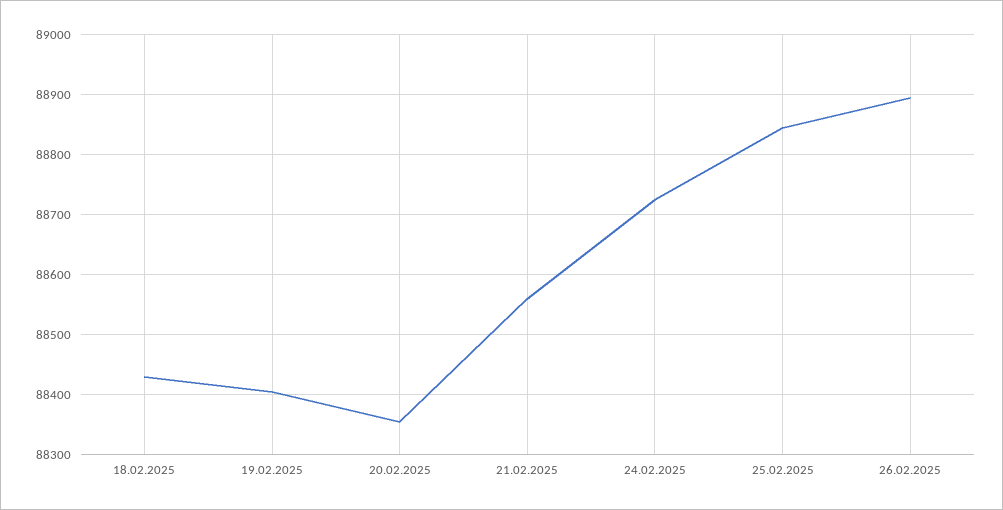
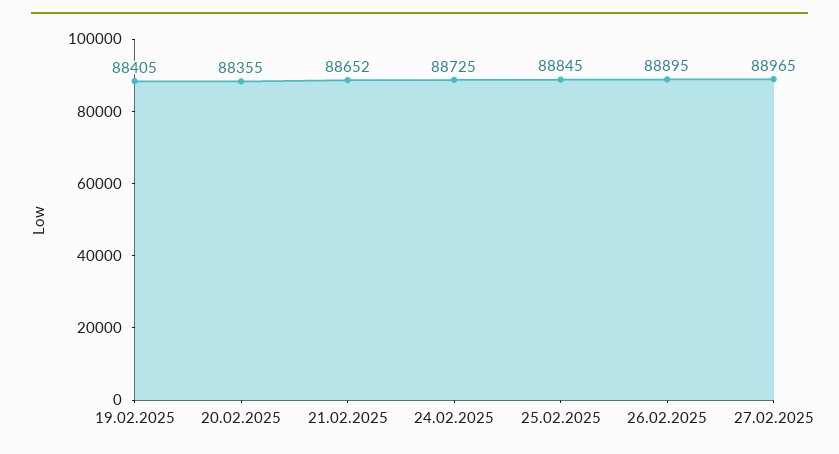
18.02.2025: 88430 -> none
21.02.2025: 88560 -> 88652
27.02.2025: none -> 88965

